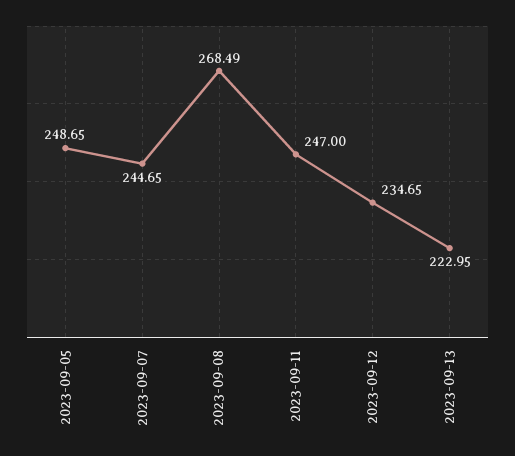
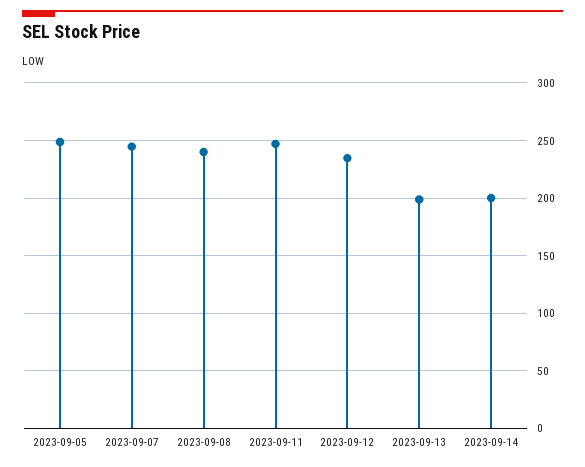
2023-09-08: 268.49 -> 240
2023-09-13: 222.95 -> 200
2023-09-14: none -> 200

